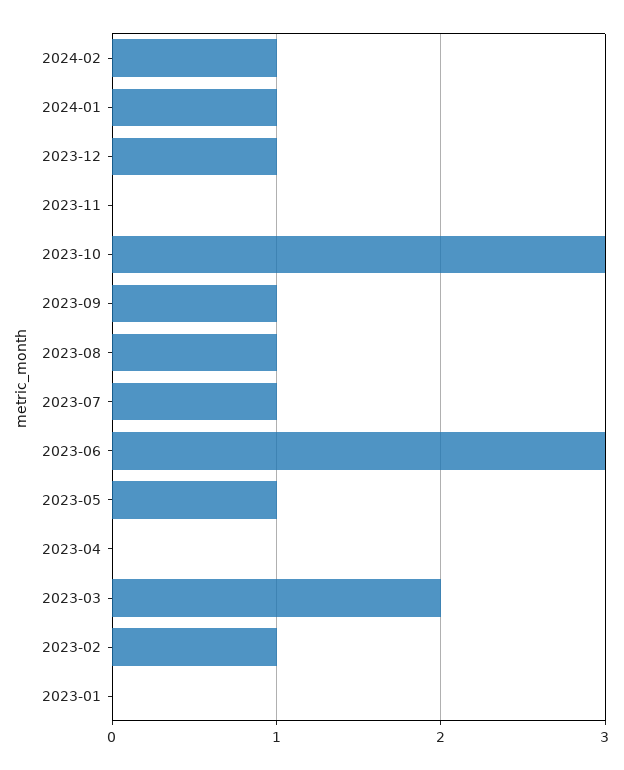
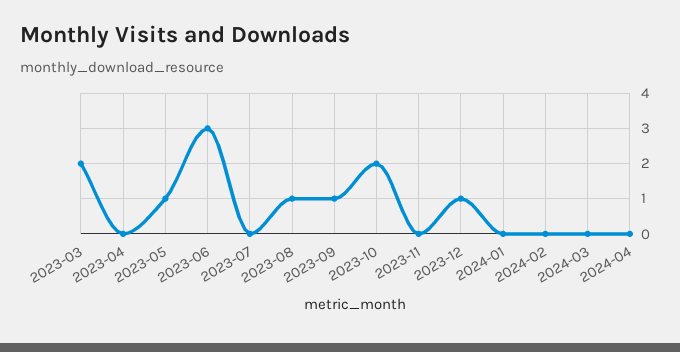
2024-02: 1 -> 0
2024-01: 1 -> 0
2023-10: 3 -> 2
2023-07: 1 -> 0
2023-02: 1 -> none
2023-01: 0 -> none
2024-03: none -> 0
2024-04: none -> 0

